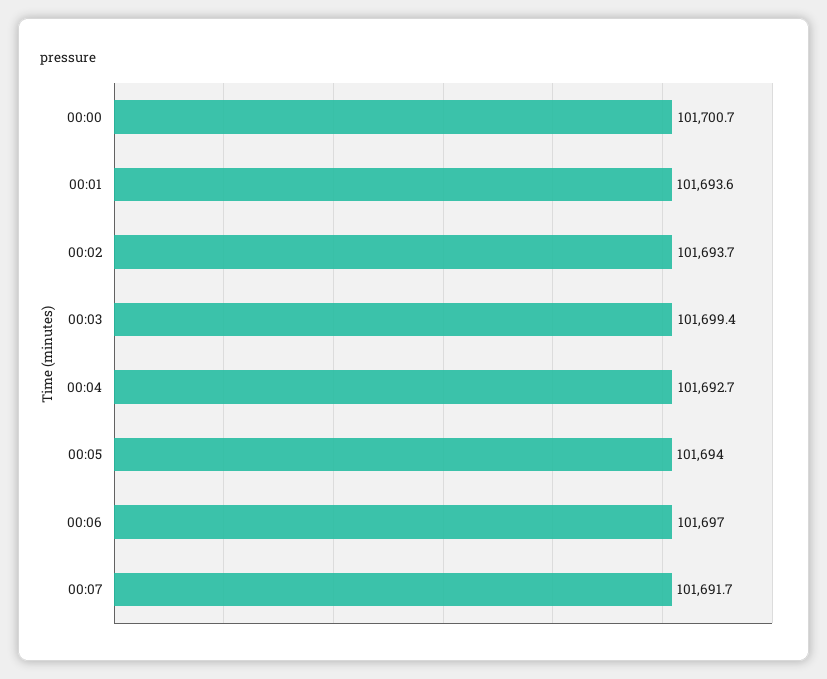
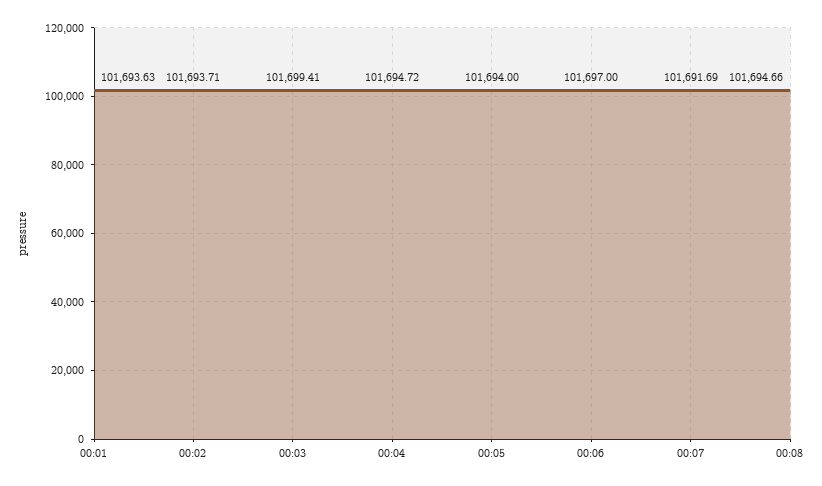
00:00: 101700.7 -> none
00:04: 101692.7 -> 101694.72
00:08: none -> 101694.66

